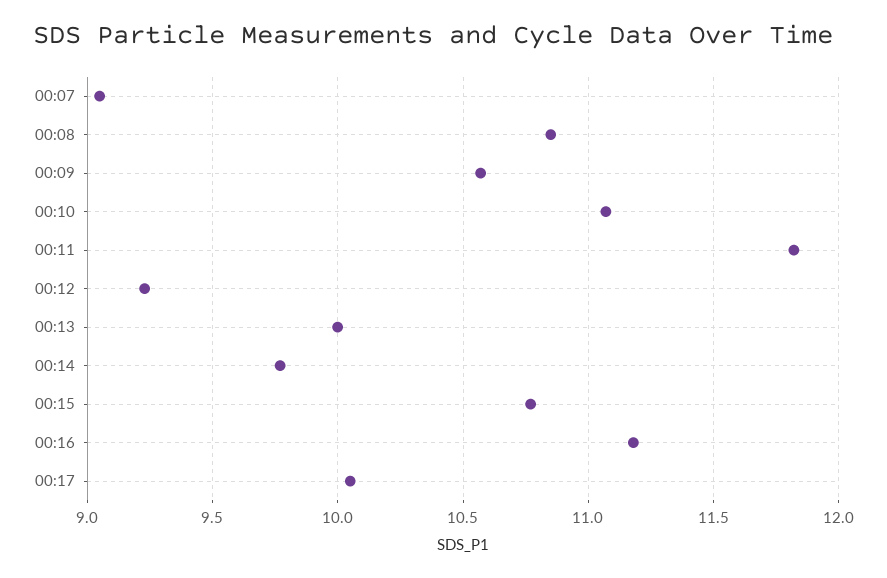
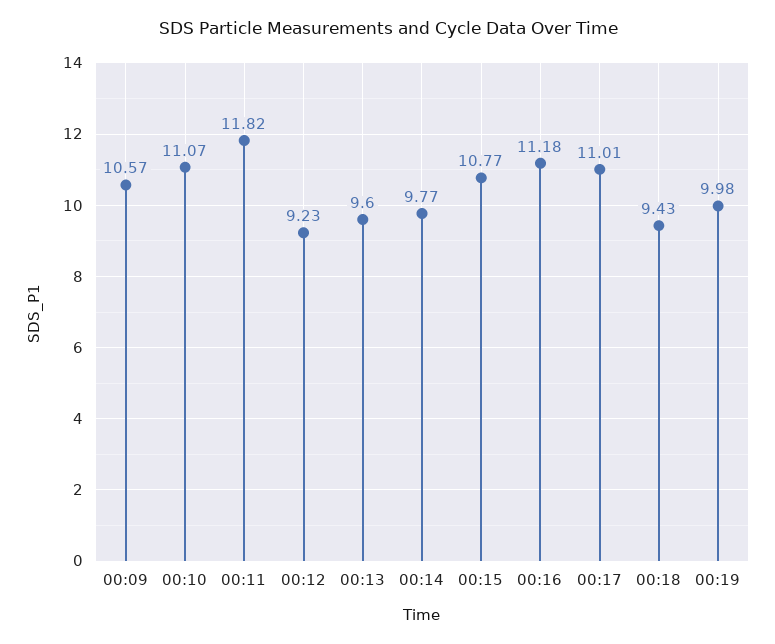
00:07: 9.05 -> none
00:08: 10.85 -> none
00:13: 10 -> 9.6
00:17: 10.05 -> 11.01
00:18: none -> 9.43
00:19: none -> 9.98

